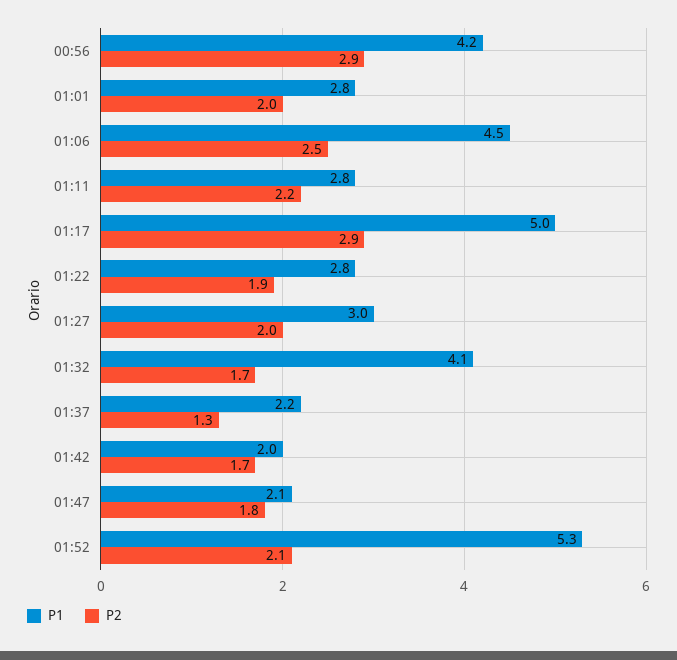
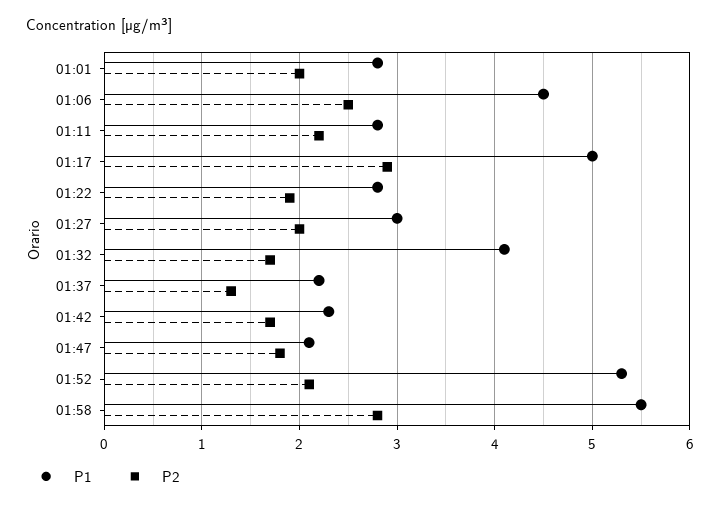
P1, 00:56: 4.2 -> none
P2, 00:56: 2.9 -> none
P1, 01:42: 2 -> 2.3
P1, 01:58: none -> 5.5
P2, 01:58: none -> 2.8

